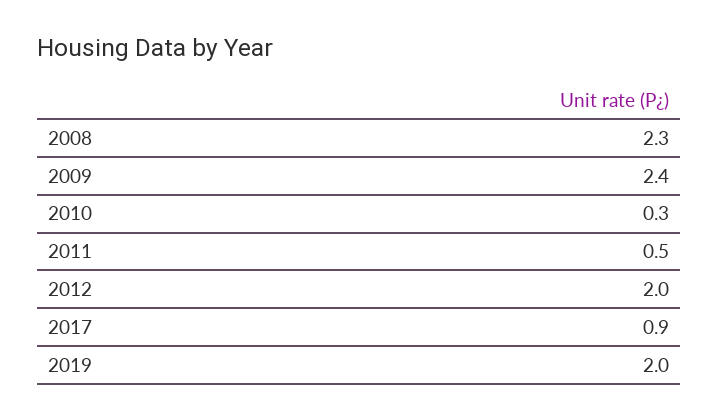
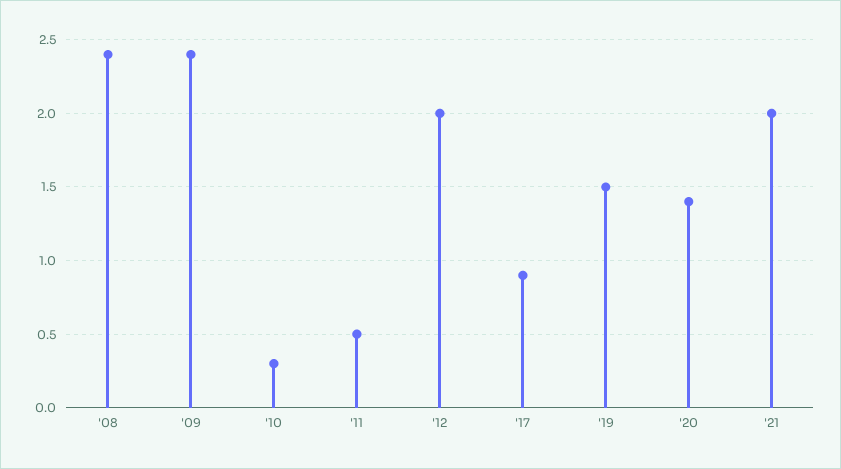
2008: 2.3 -> 2.4
2019: 2 -> 1.5
'20: none -> 1.4
'21: none -> 2

